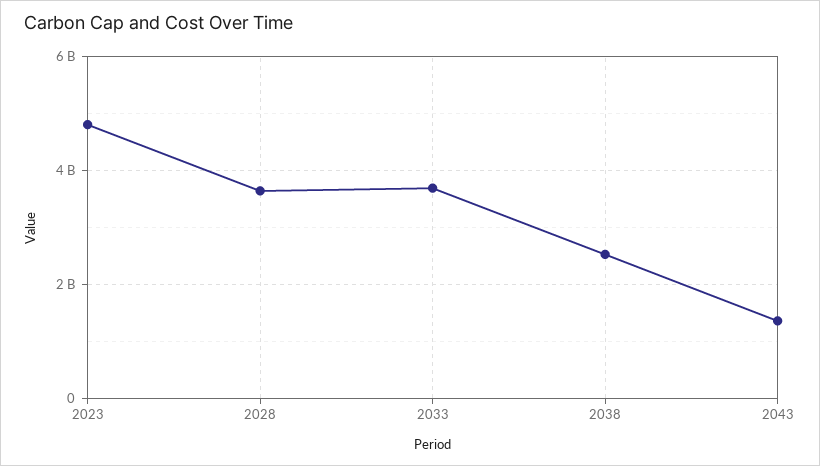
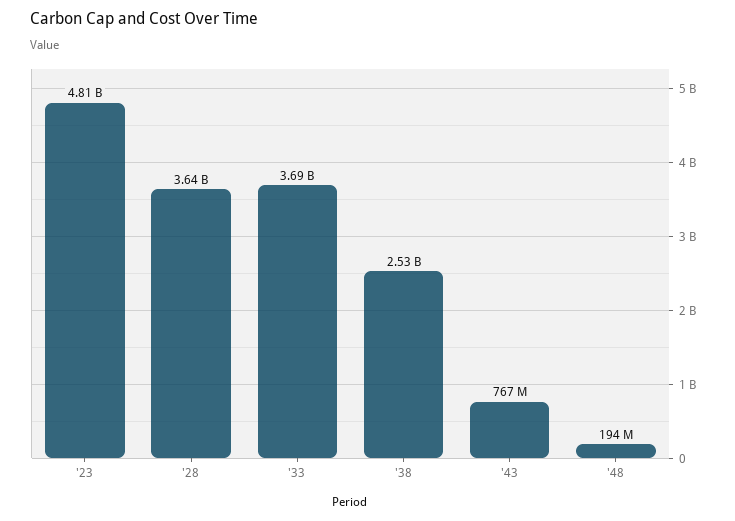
2043: 1400000000 -> 767000000
'48: none -> 194000000

